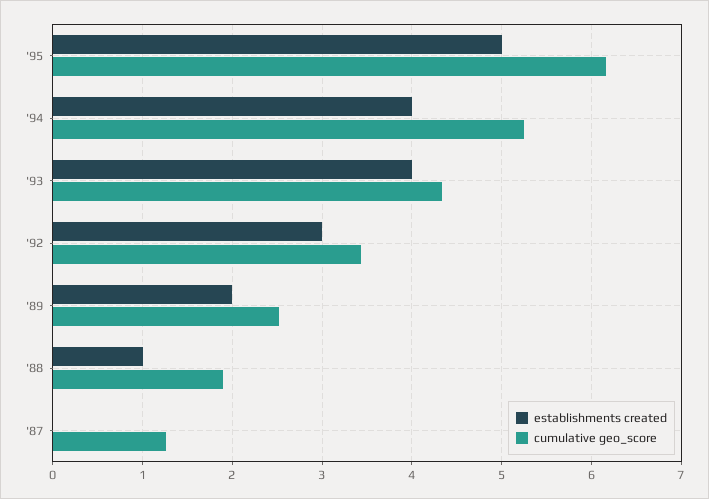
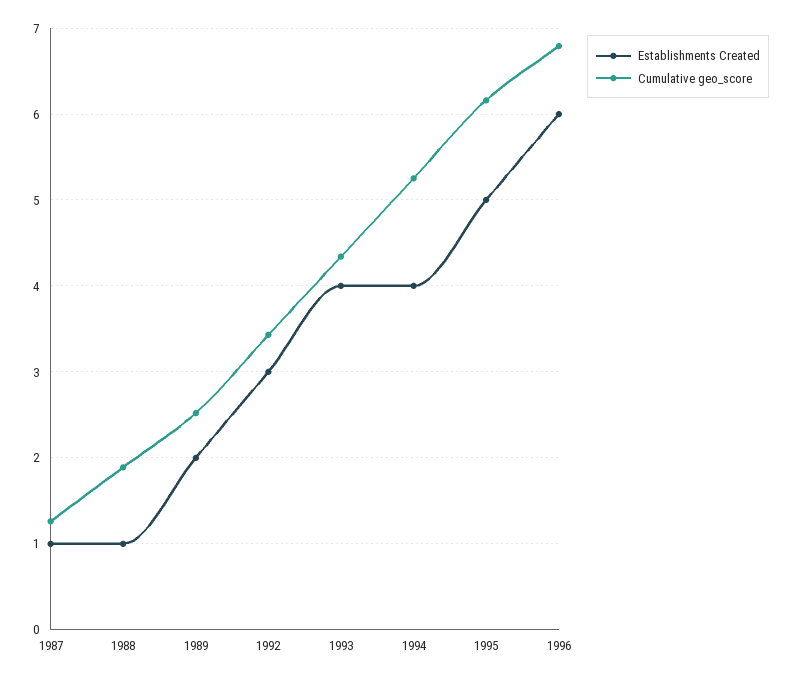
establishments created, '87: 0 -> 1
establishments created, 1996: none -> 6
cumulative geo_score, 1996: none -> 6.8

